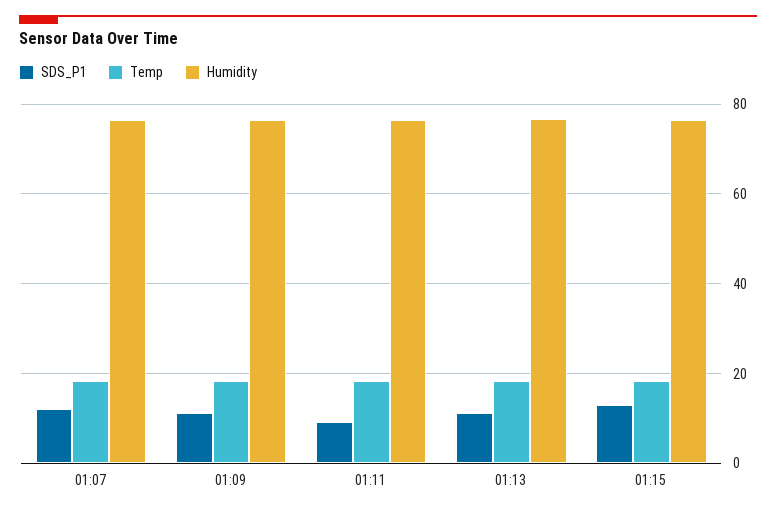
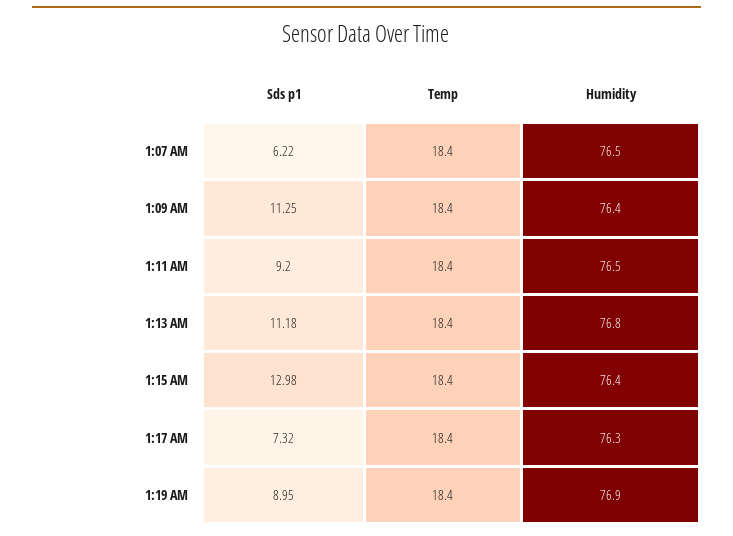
SDS_P1, 01:07: 12 -> 6.22
SDS_P1, 1:17 AM: none -> 7.32
Temp, 1:17 AM: none -> 18.4
Humidity, 1:17 AM: none -> 76.3
SDS_P1, 1:19 AM: none -> 8.95
Temp, 1:19 AM: none -> 18.4
Humidity, 1:19 AM: none -> 76.9

